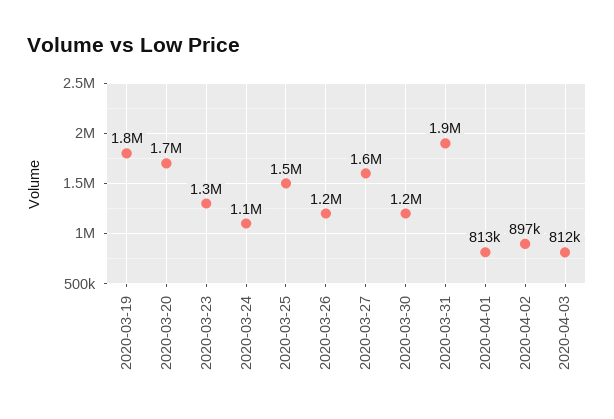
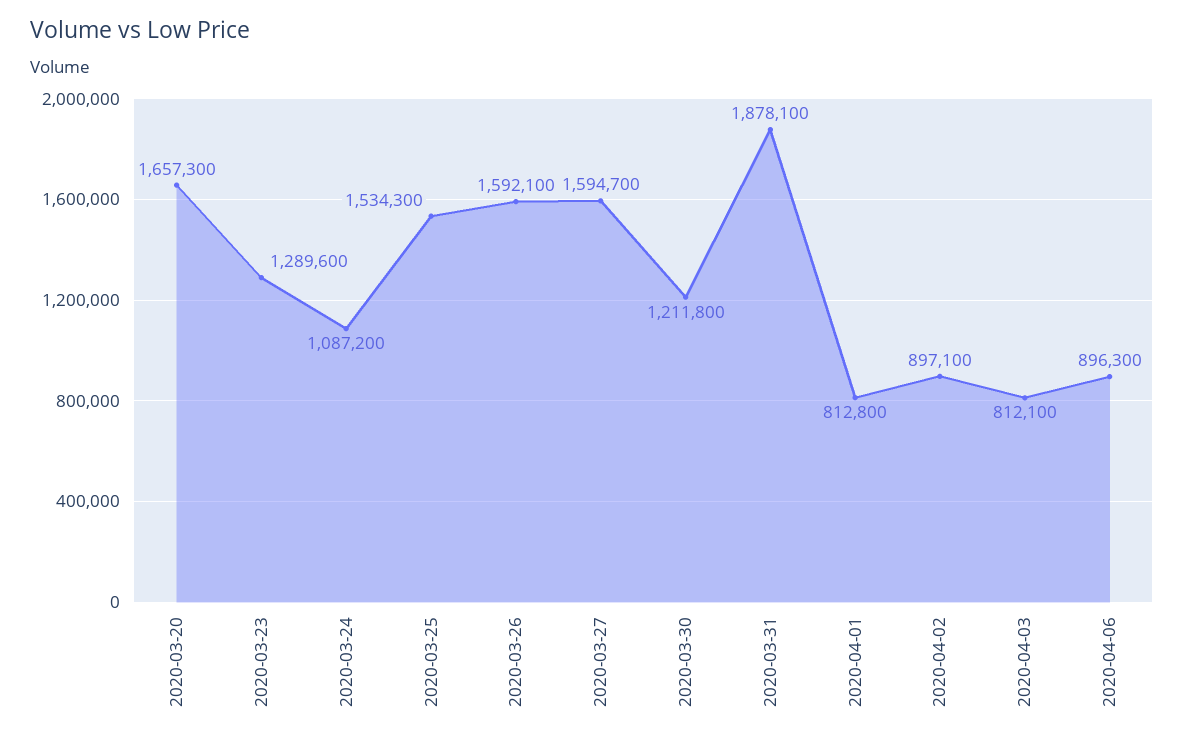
2020-03-19: 1800000 -> none
2020-03-26: 1200000 -> 1592100
2020-04-06: none -> 896300

